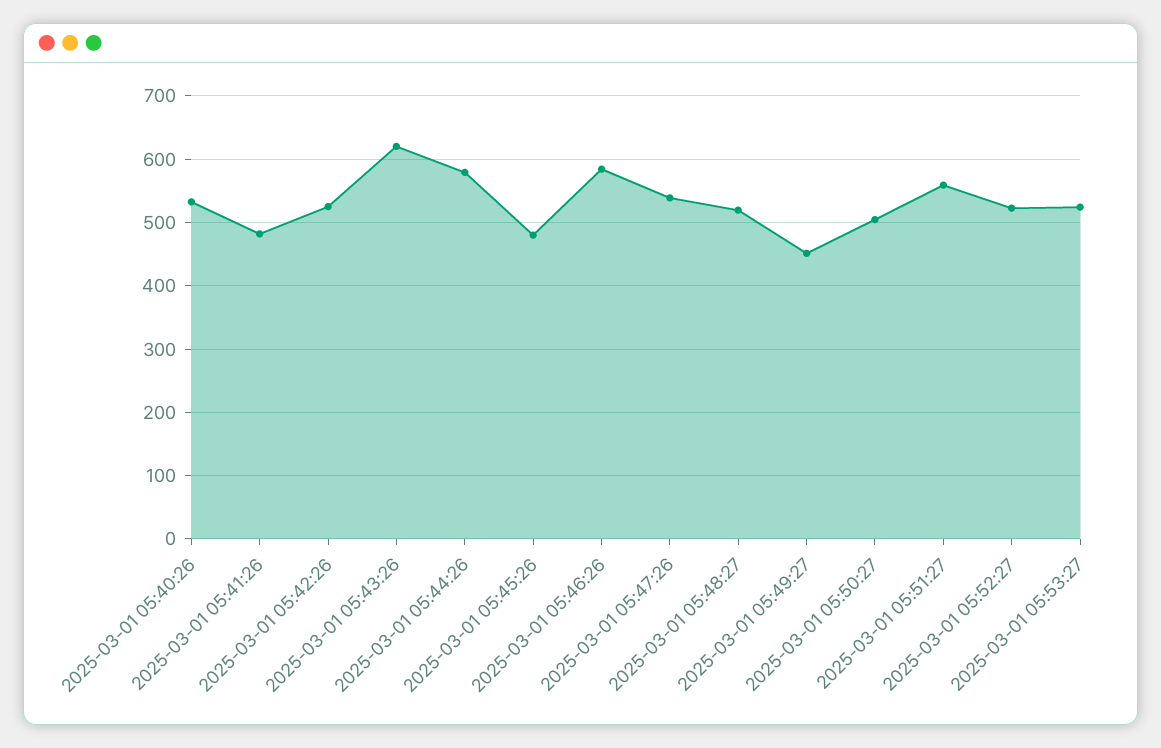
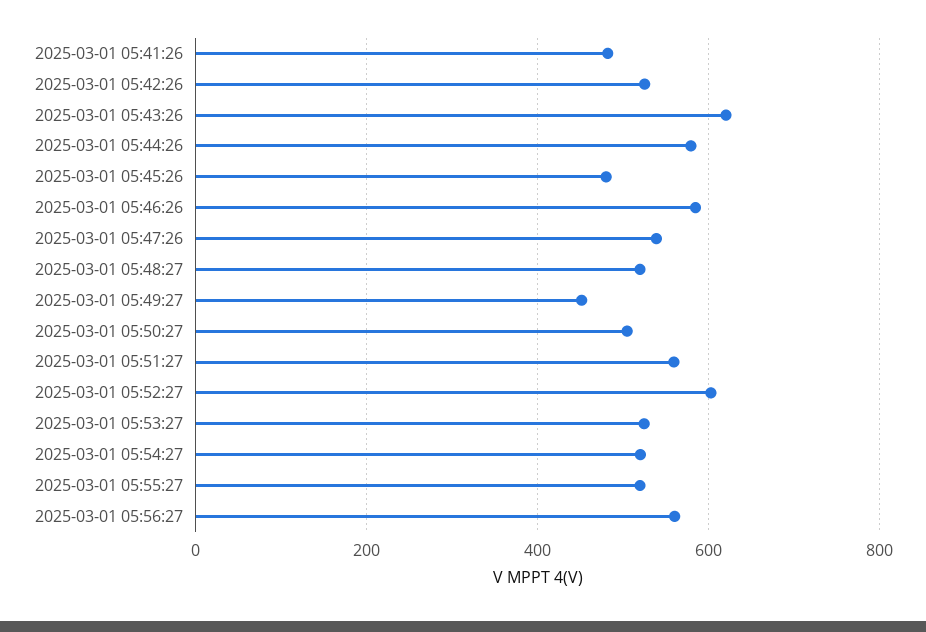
2025-03-01 05:40:26: 530 -> none
2025-03-01 05:52:27: 520 -> 600
2025-03-01 05:54:27: none -> 520
2025-03-01 05:55:27: none -> 520
2025-03-01 05:56:27: none -> 560

